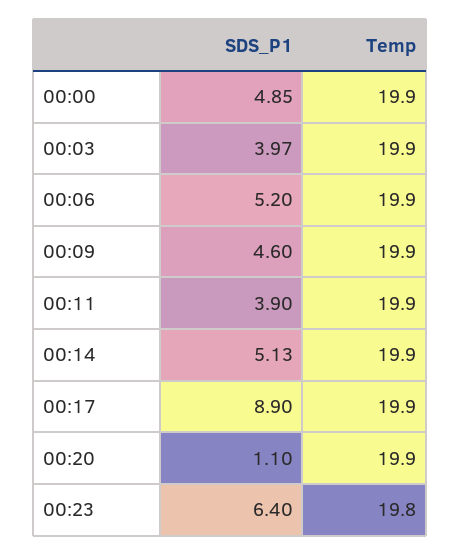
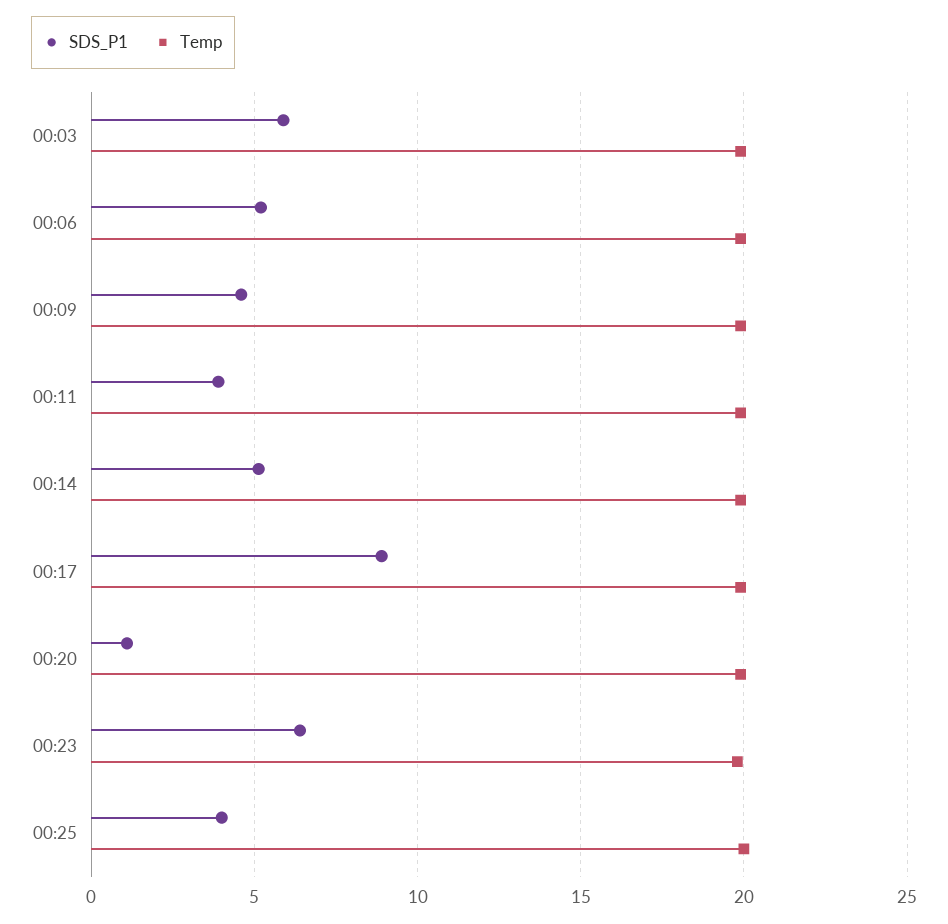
SDS_P1, 00:00: 4.85 -> none
Temp, 00:00: 19.9 -> none
SDS_P1, 00:03: 3.97 -> 6
SDS_P1, 00:25: none -> 4
Temp, 00:25: none -> 20

